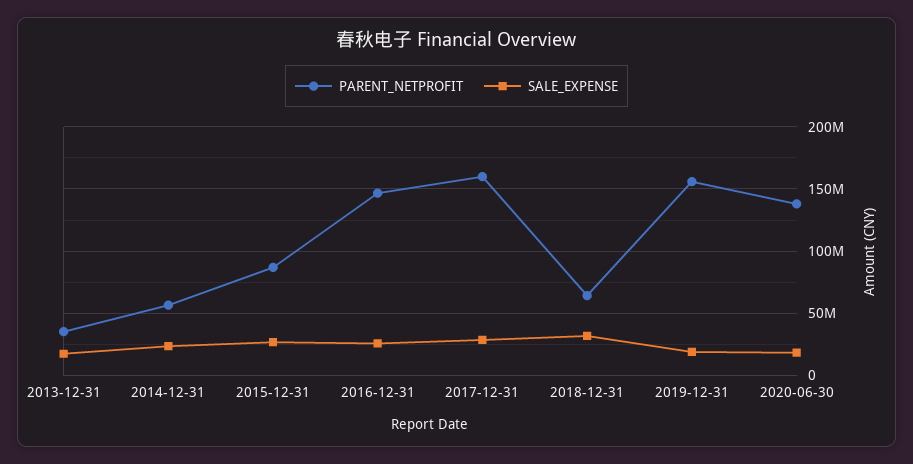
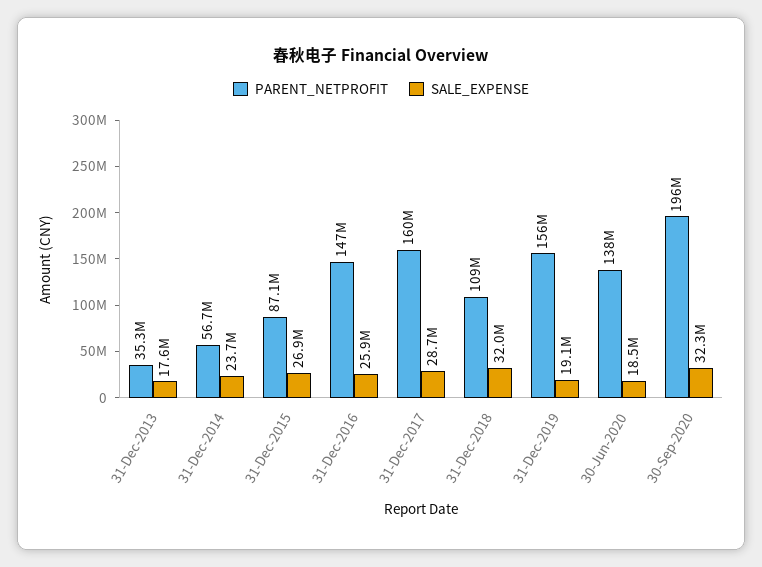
PARENT_NETPROFIT, 2018-12-31: 65000000 -> 109000000
PARENT_NETPROFIT, 30-Sep-2020: none -> 196000000
SALE_EXPENSE, 30-Sep-2020: none -> 32300000

